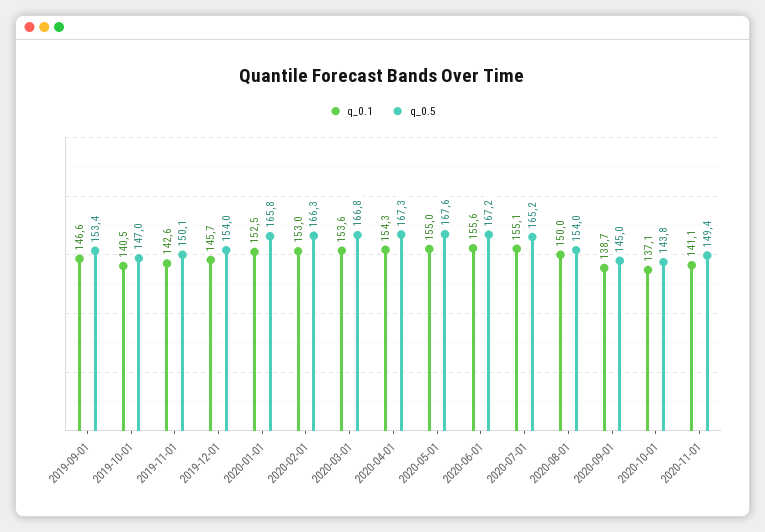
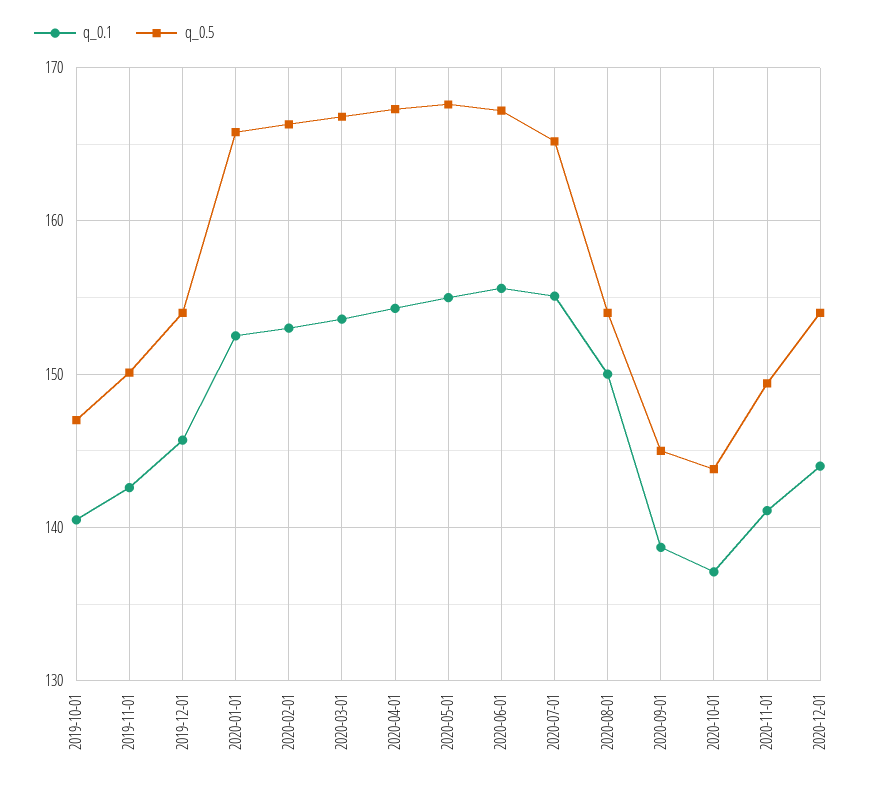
q_0.1, 2019-09-01: 146.6 -> none
q_0.5, 2019-09-01: 153.4 -> none
q_0.1, 2020-12-01: none -> 144
q_0.5, 2020-12-01: none -> 154

